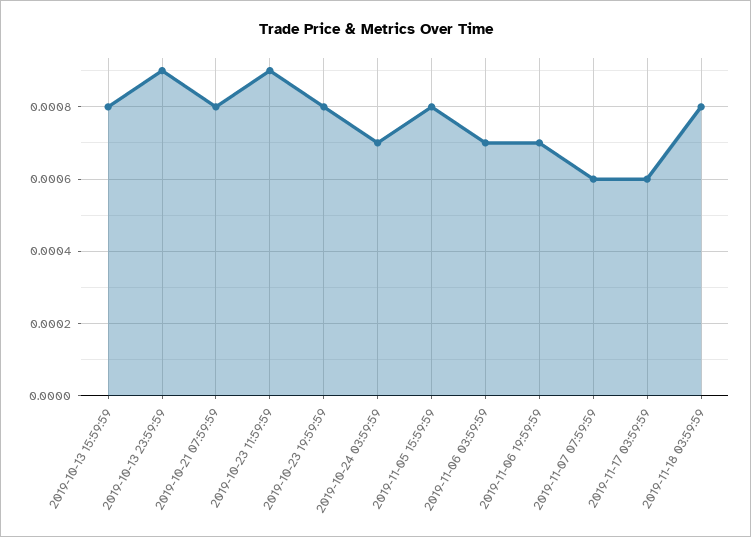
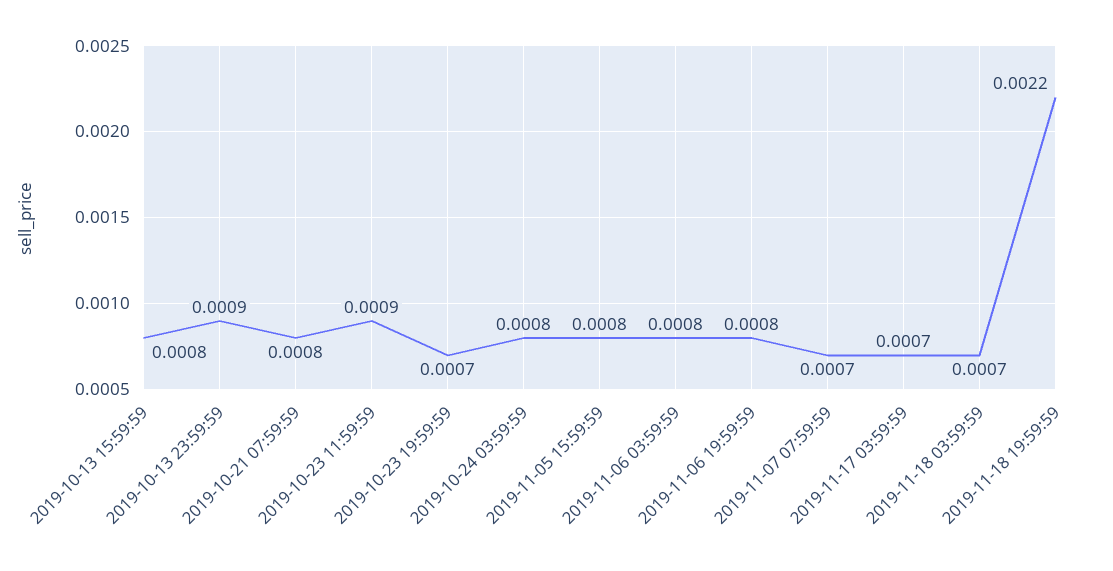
2019-10-23 19:59:59: 0.0008 -> 0.0007
2019-10-24 03:59:59: 0.0007 -> 0.0008
2019-11-06 03:59:59: 0.0007 -> 0.0008
2019-11-06 19:59:59: 0.0007 -> 0.0008
2019-11-07 07:59:59: 0.0006 -> 0.0007
2019-11-17 03:59:59: 0.0006 -> 0.0007
2019-11-18 03:59:59: 0.0008 -> 0.0007
2019-11-18 19:59:59: none -> 0.0022

